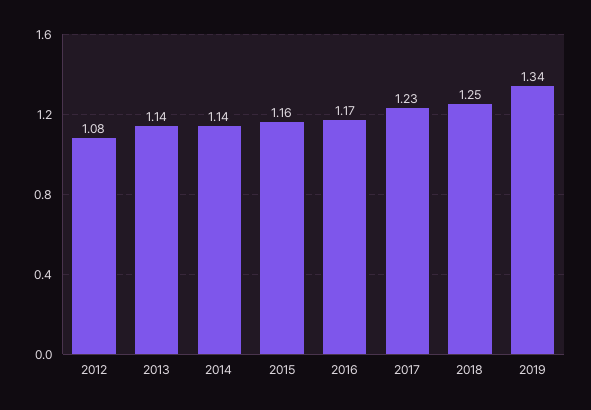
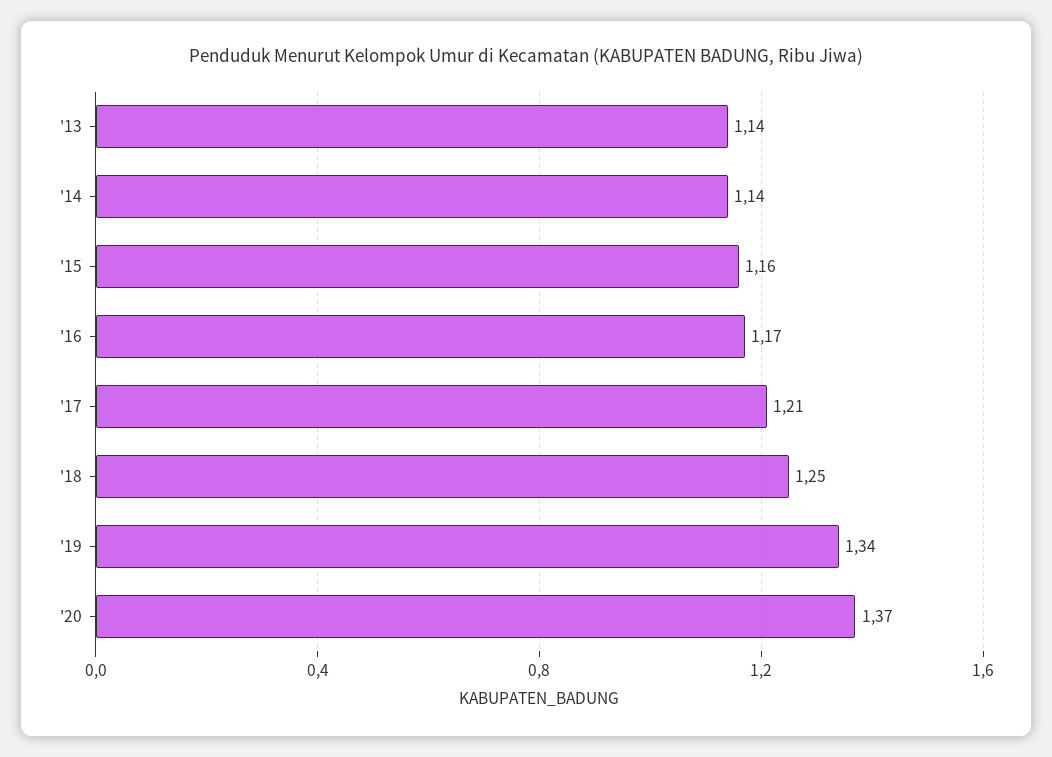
2012: 1.08 -> none
2017: 1.23 -> 1.21
'20: none -> 1.37

